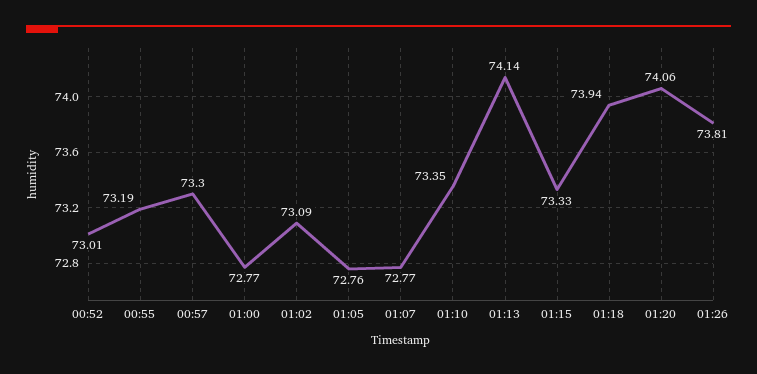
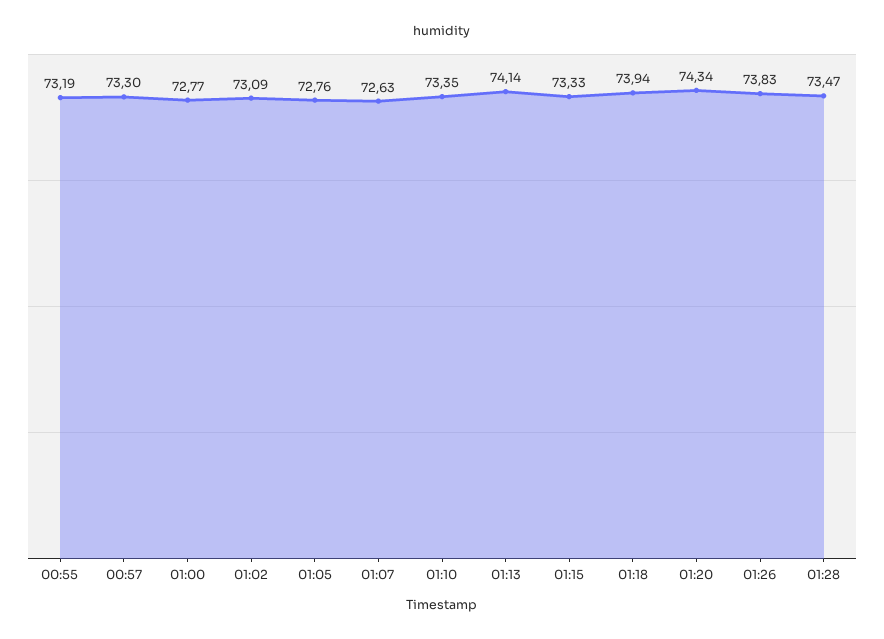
00:52: 73.01 -> none
01:07: 72.77 -> 72.63
01:20: 74.06 -> 74.34
01:26: 73.81 -> 73.83
01:28: none -> 73.47

